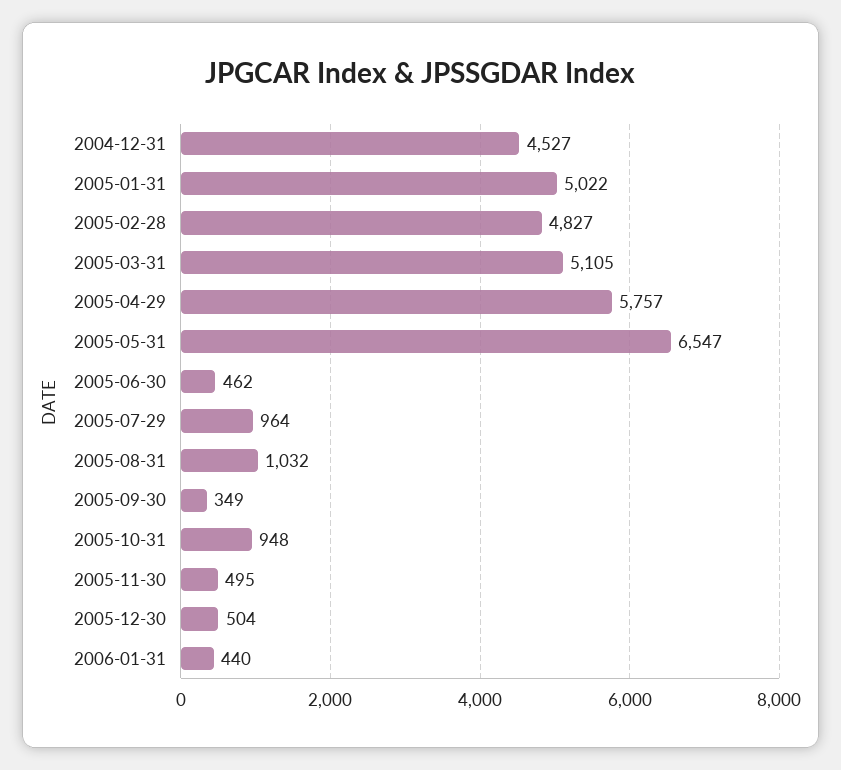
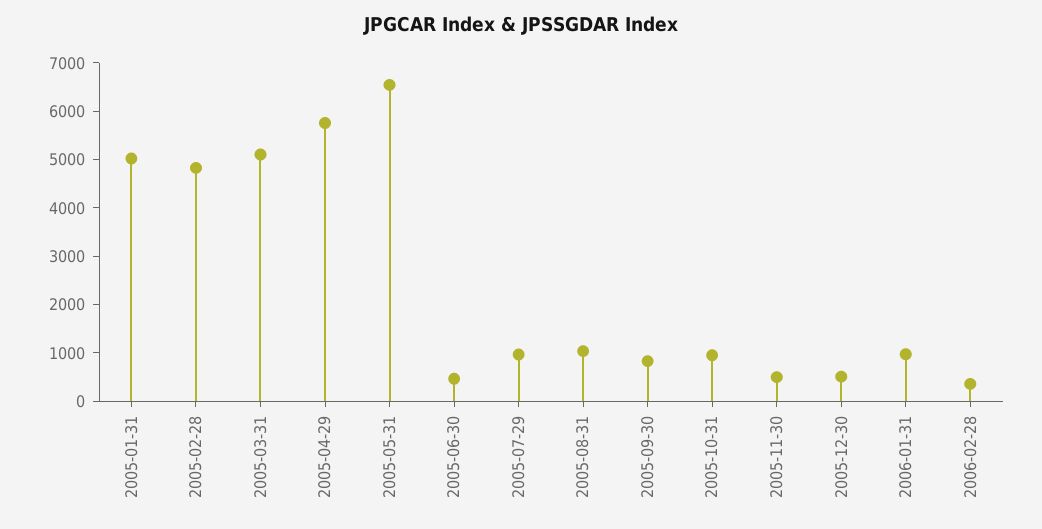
2004-12-31: 4527 -> none
2005-09-30: 349 -> 800
2006-01-31: 440 -> 1000
2006-02-28: none -> 400

